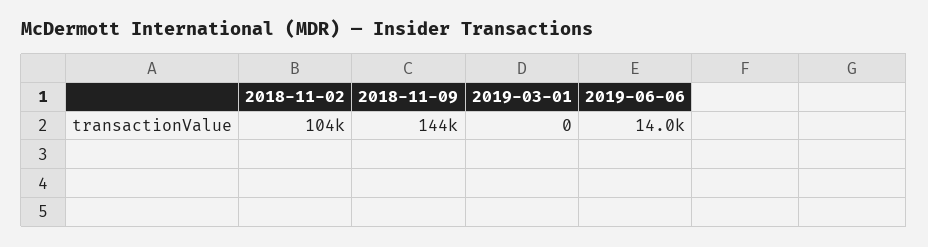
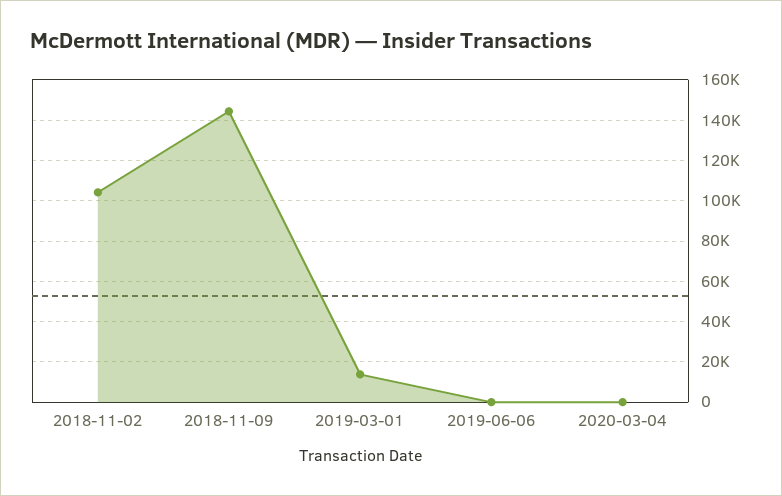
2019-03-01: 0 -> 15000
2019-06-06: 14000 -> 0
2020-03-04: none -> 0

